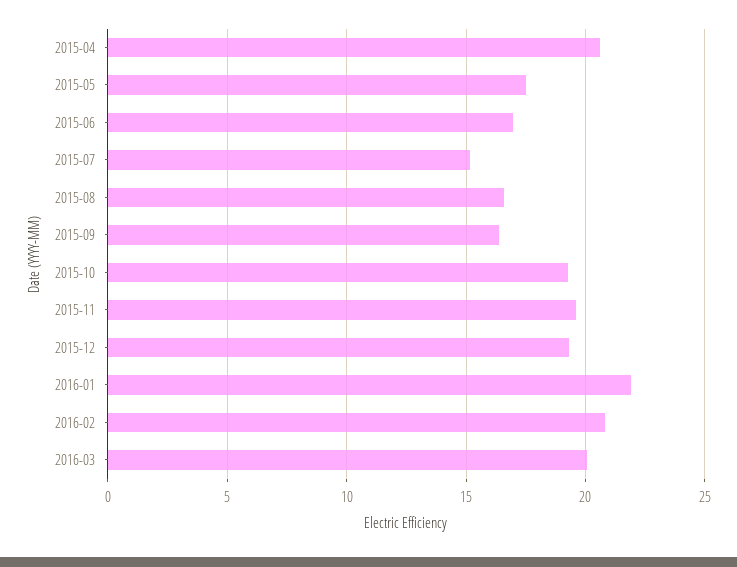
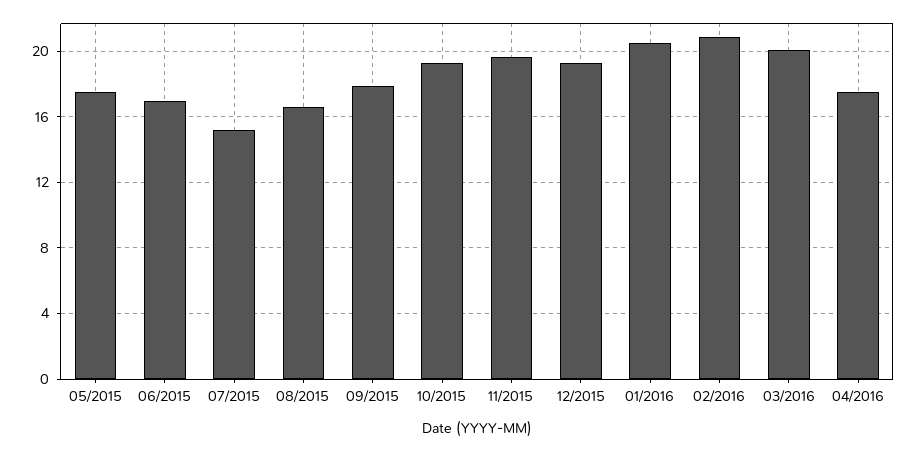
2015-04: 20.5 -> none
2015-09: 16.5 -> 18
2016-01: 22 -> 20.5
04/2016: none -> 17.5

